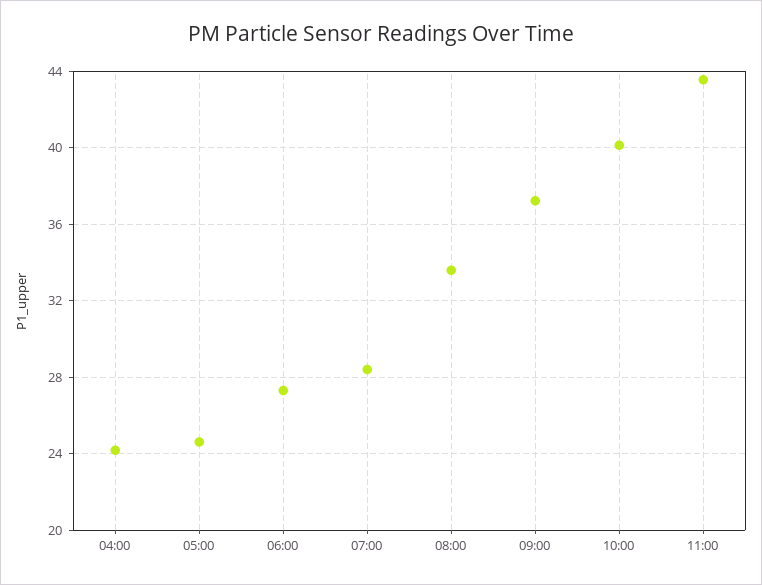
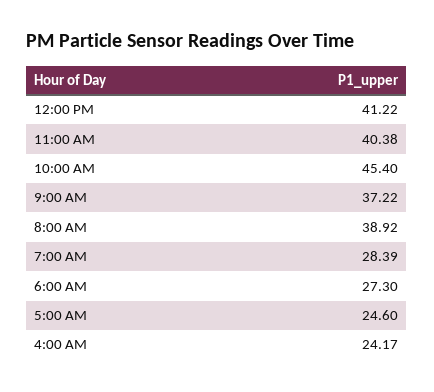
08:00: 33.5 -> 38.92
10:00: 40 -> 45.4
11:00: 43.5 -> 40.38
12:00 PM: none -> 41.22

